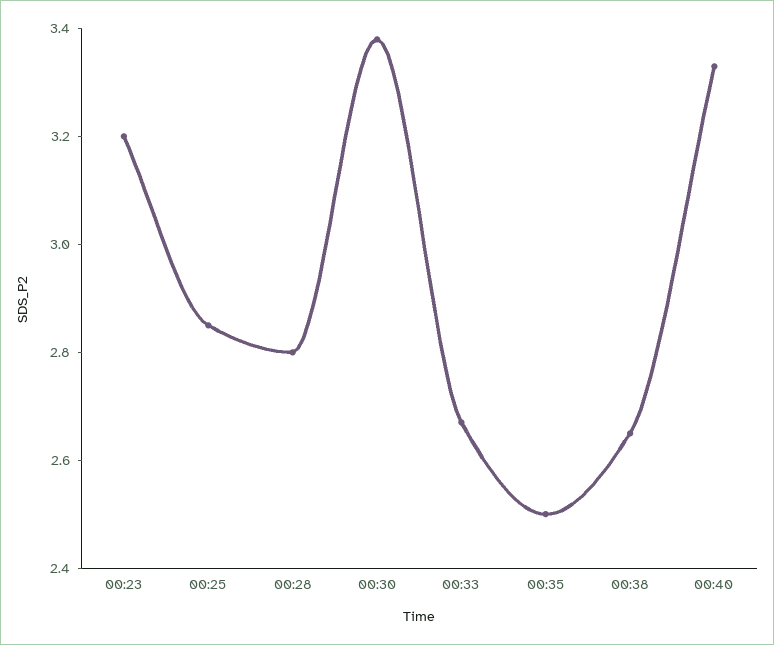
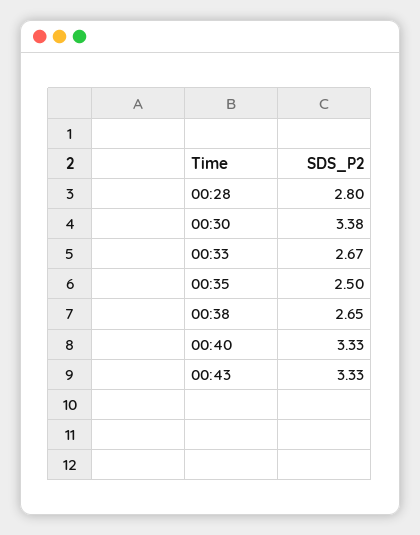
00:23: 3.2 -> none
00:25: 2.85 -> none
00:43: none -> 3.33

